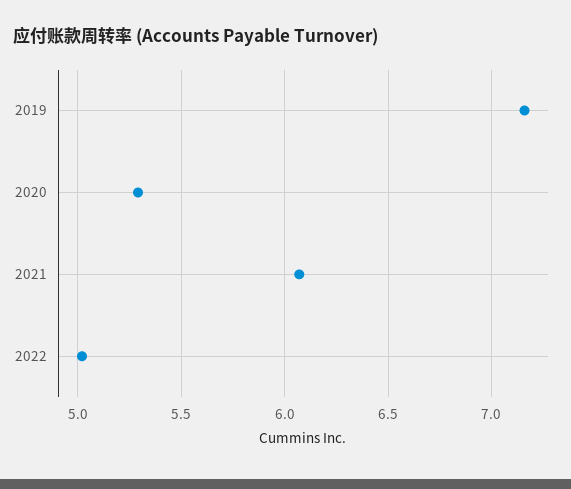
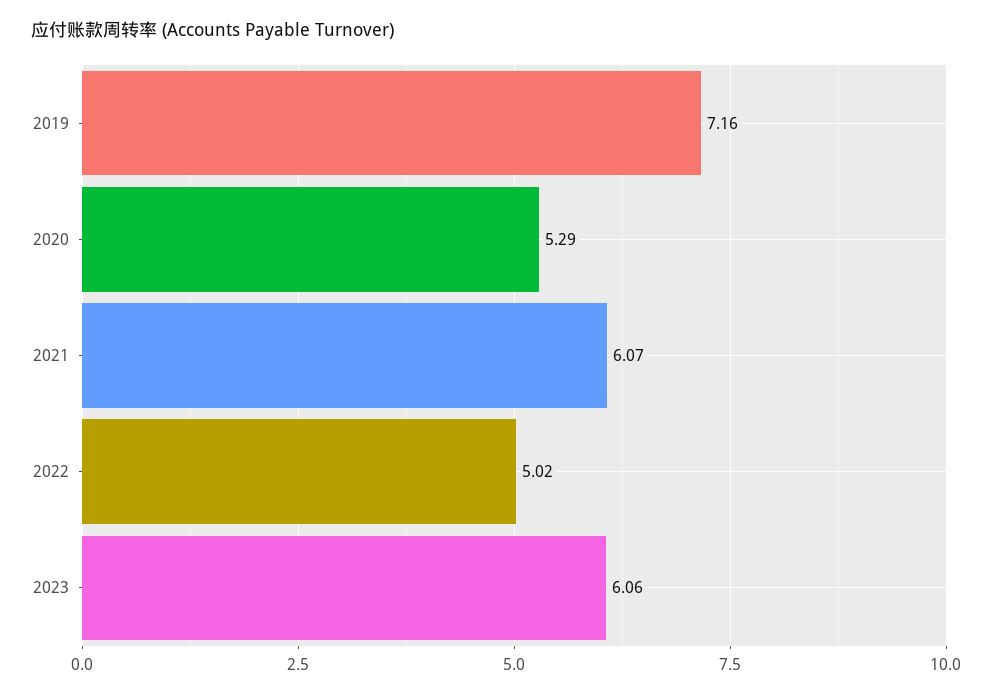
2023: none -> 6.06

